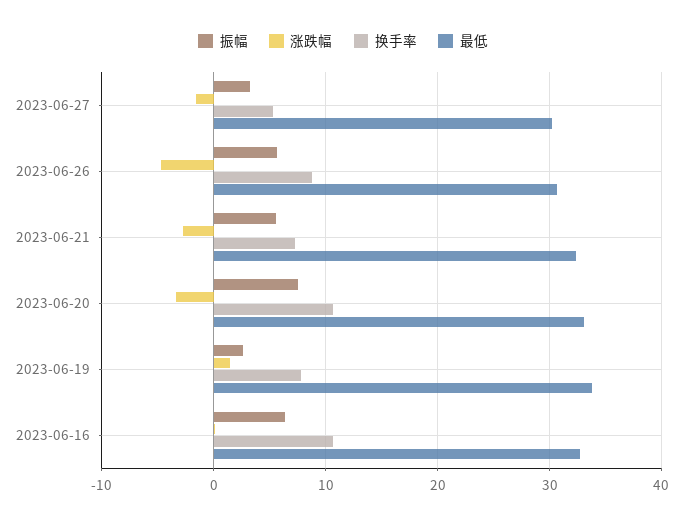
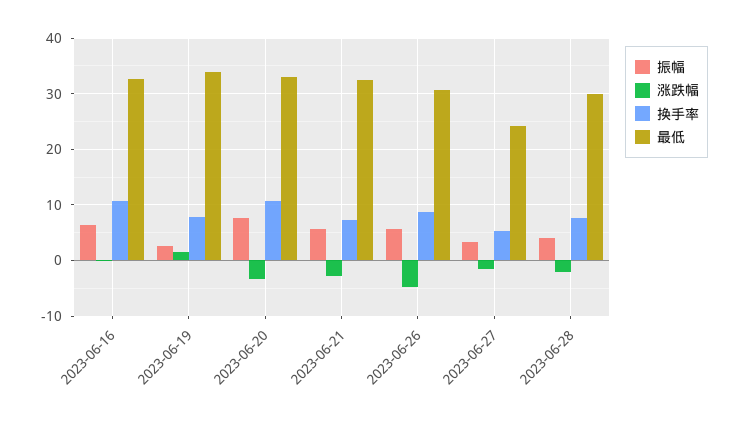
最低, 2023-06-27: 30 -> 24
振幅, 2023-06-28: none -> 4
涨跌幅, 2023-06-28: none -> -2
换手率, 2023-06-28: none -> 8
最低, 2023-06-28: none -> 30

